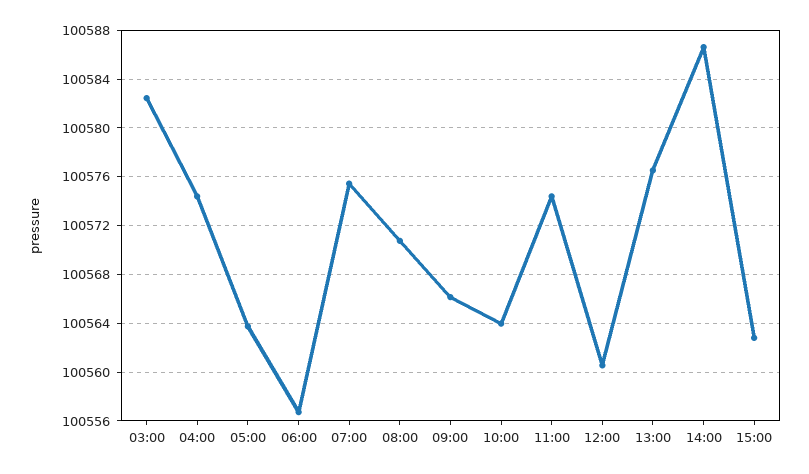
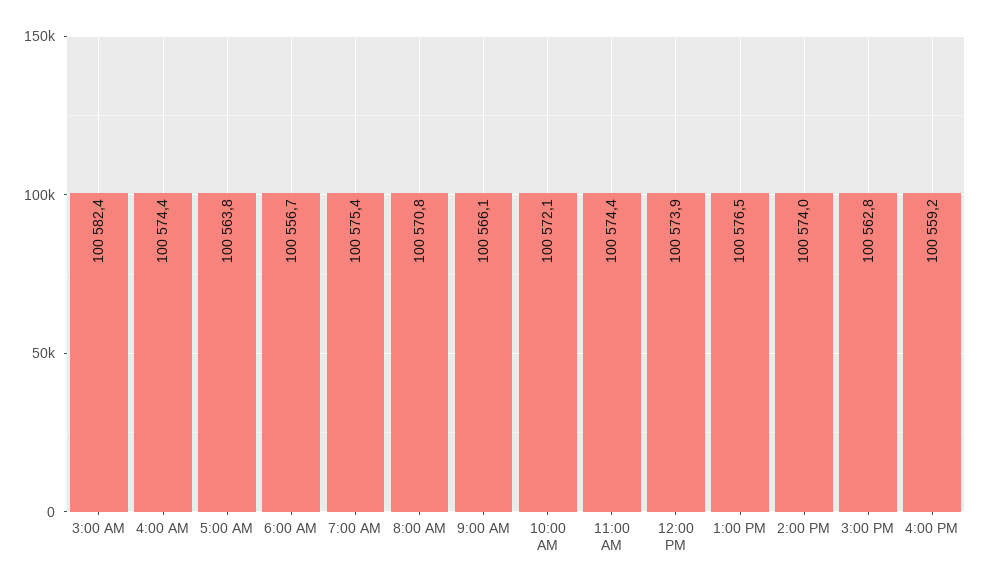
10:00: 100564 -> 100572.1
12:00: 100560.5 -> 100573.9
14:00: 100586.5 -> 100574
4:00 PM: none -> 100559.2

